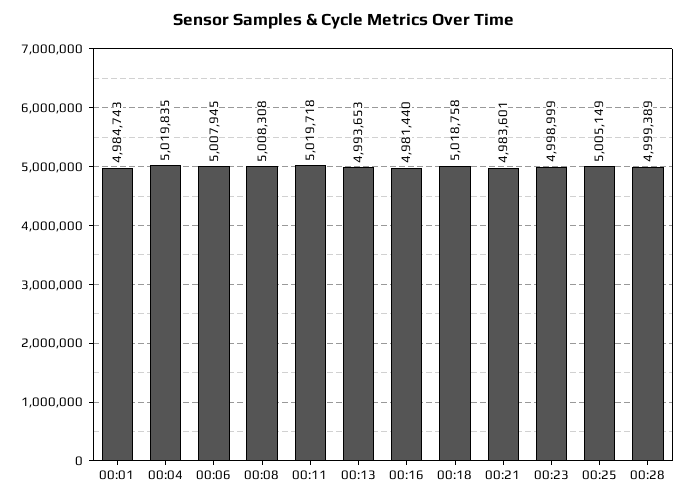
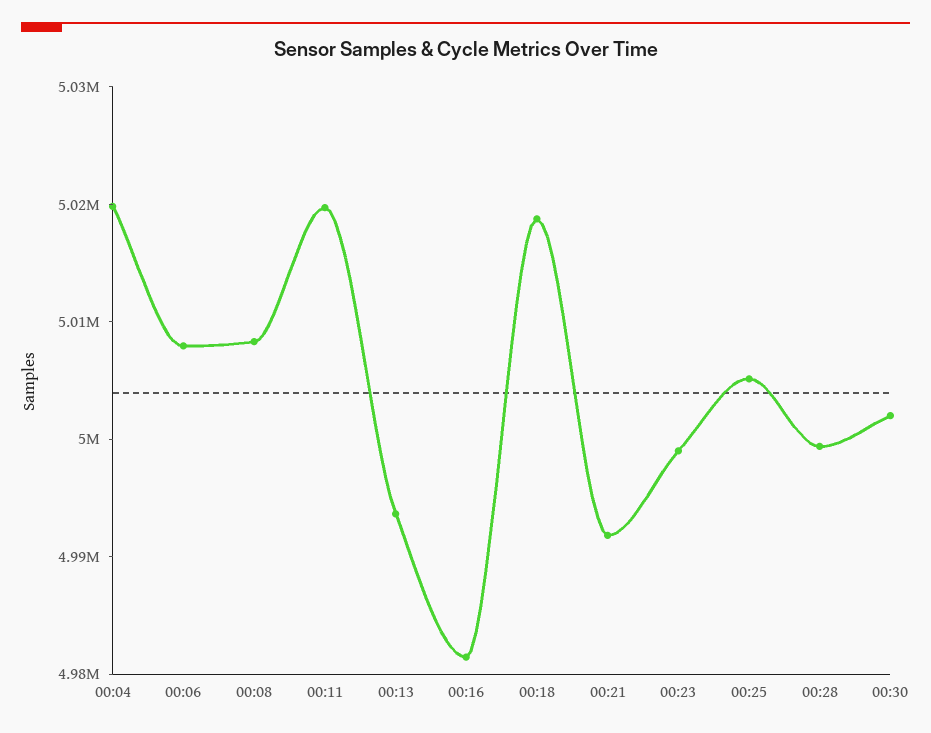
00:01: 4984743 -> none
00:21: 4983601 -> 4992000
00:30: none -> 5002000

